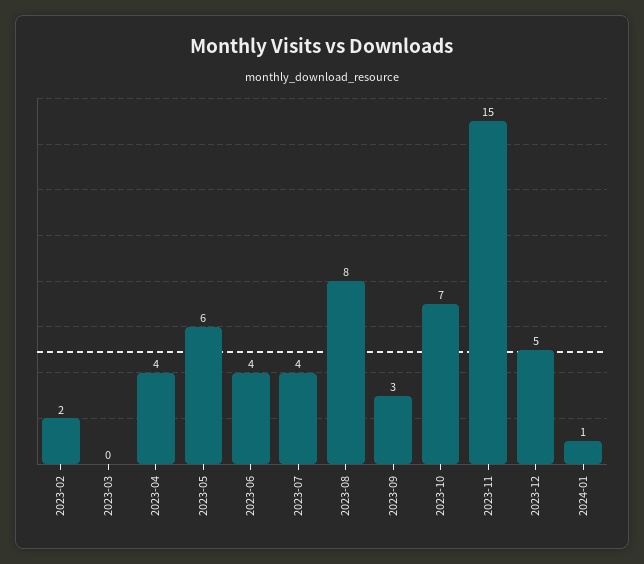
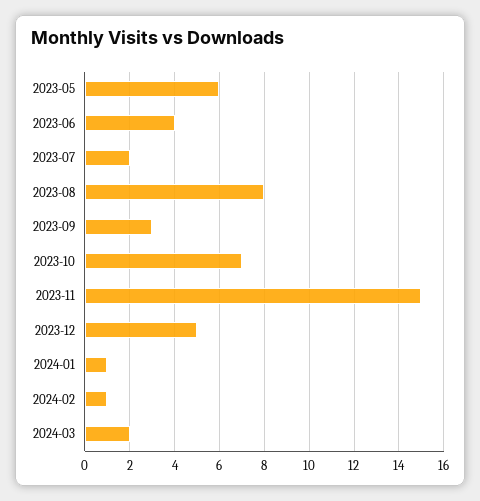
2023-02: 2 -> none
2023-03: 0 -> none
2023-04: 4 -> none
2023-07: 4 -> 2
2024-02: none -> 1
2024-03: none -> 2

